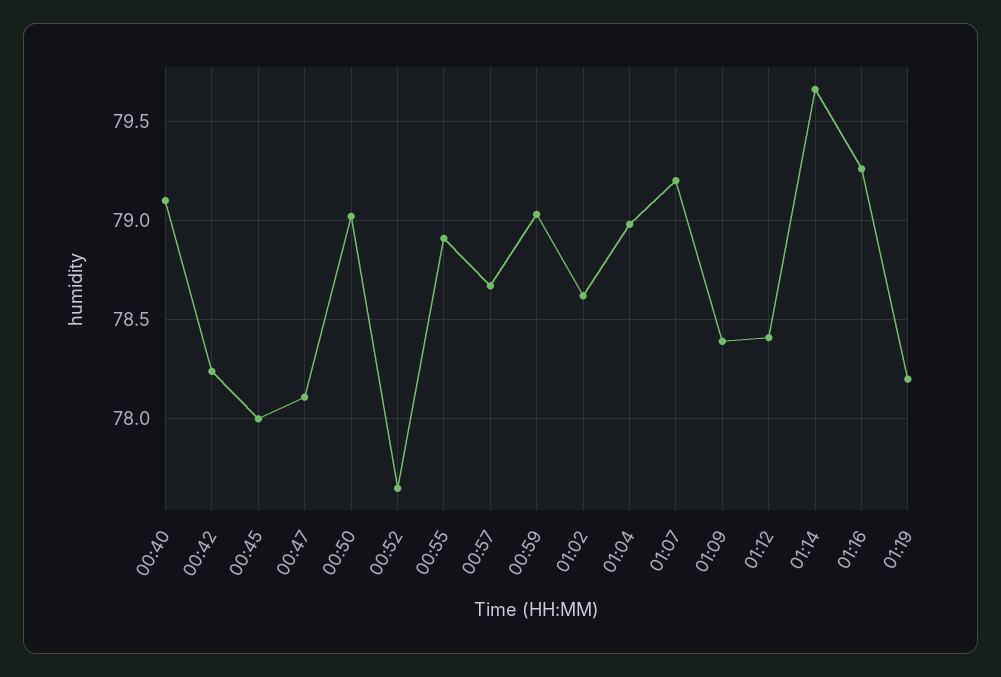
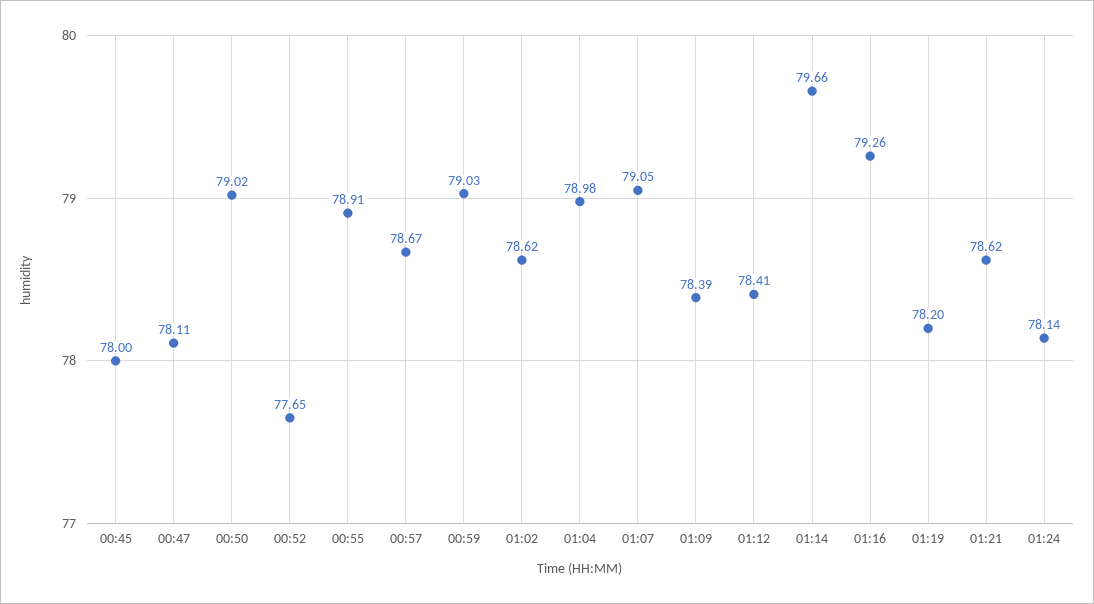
00:40: 79.1 -> none
00:42: 78.25 -> none
01:07: 79.2 -> 79.05
01:21: none -> 78.62
01:24: none -> 78.14

